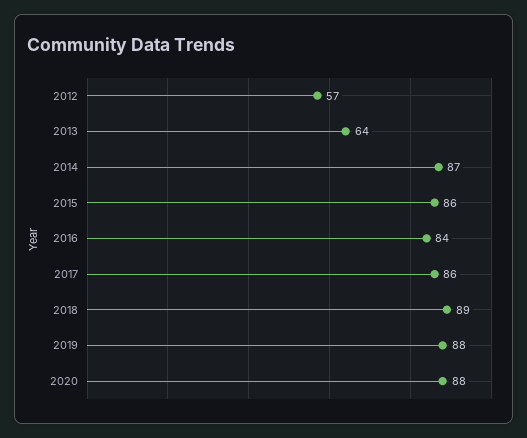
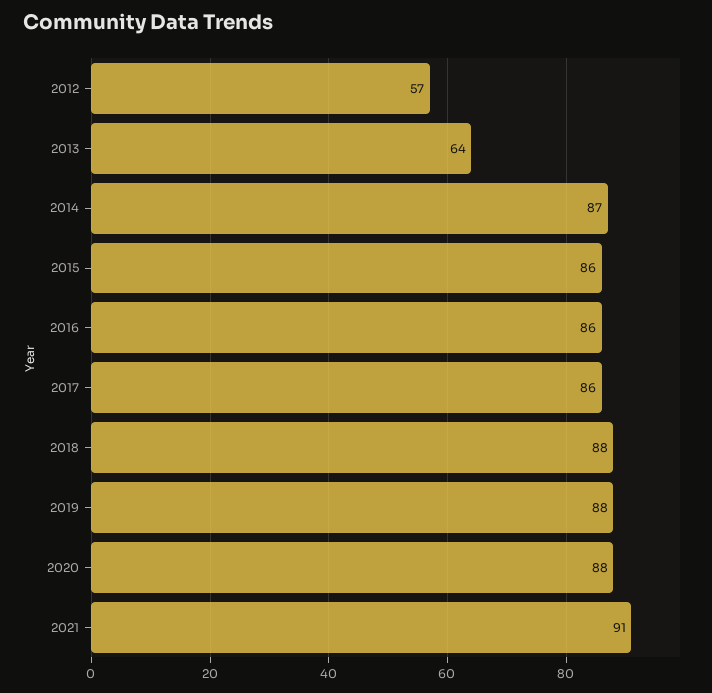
2016: 84 -> 86
2018: 89 -> 88
2021: none -> 91

